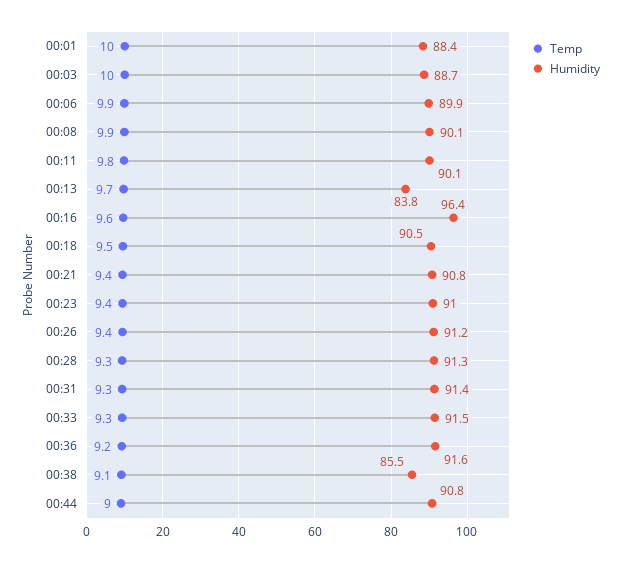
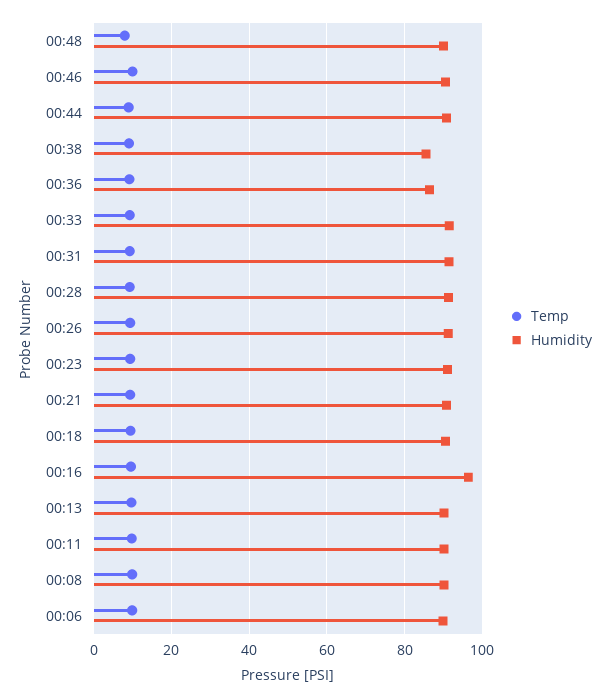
Temp, 00:01: 10 -> none
Humidity, 00:01: 88.4 -> none
Temp, 00:03: 10 -> none
Humidity, 00:03: 88.7 -> none
Humidity, 00:13: 83.8 -> 90
Humidity, 00:36: 91.6 -> 86
Temp, 00:48: none -> 8
Humidity, 00:48: none -> 90
Temp, 00:46: none -> 10
Humidity, 00:46: none -> 90

